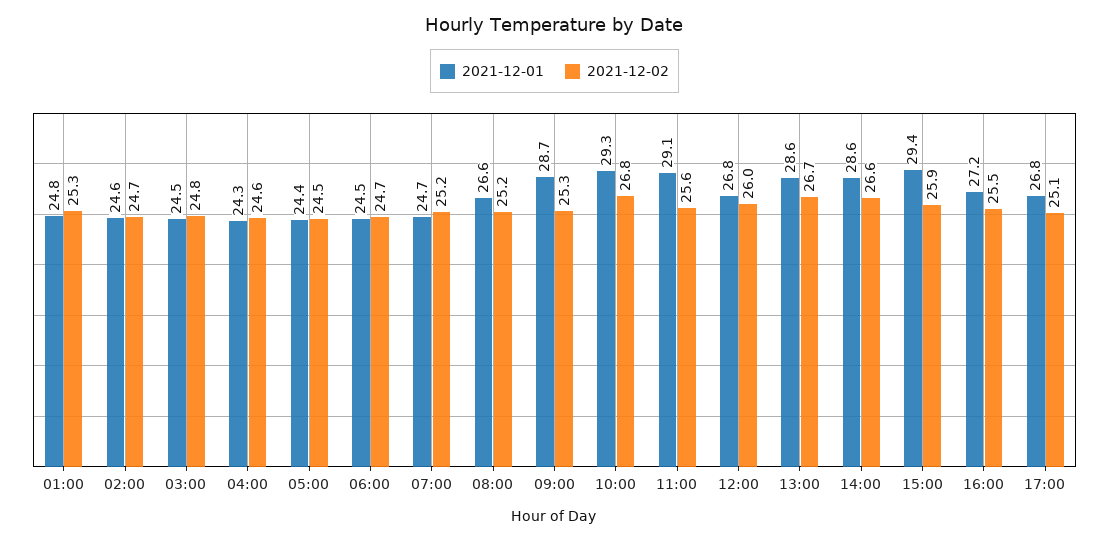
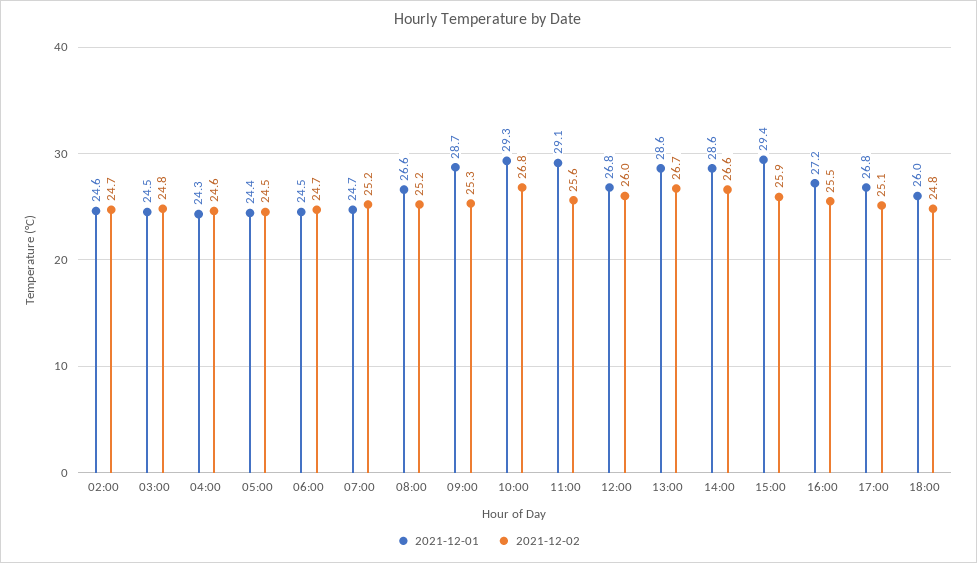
2021-12-01, 01:00: 24.8 -> none
2021-12-02, 01:00: 25.3 -> none
2021-12-01, 18:00: none -> 26
2021-12-02, 18:00: none -> 24.8

